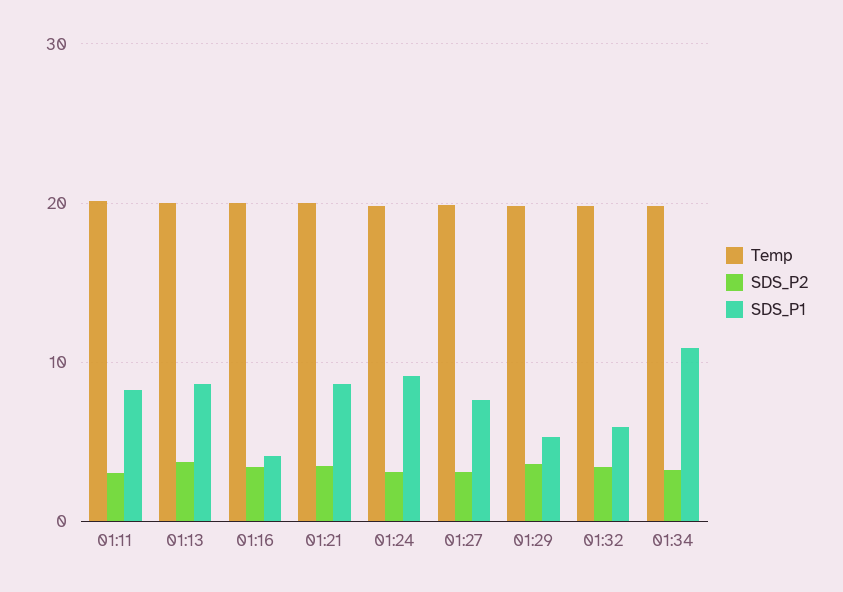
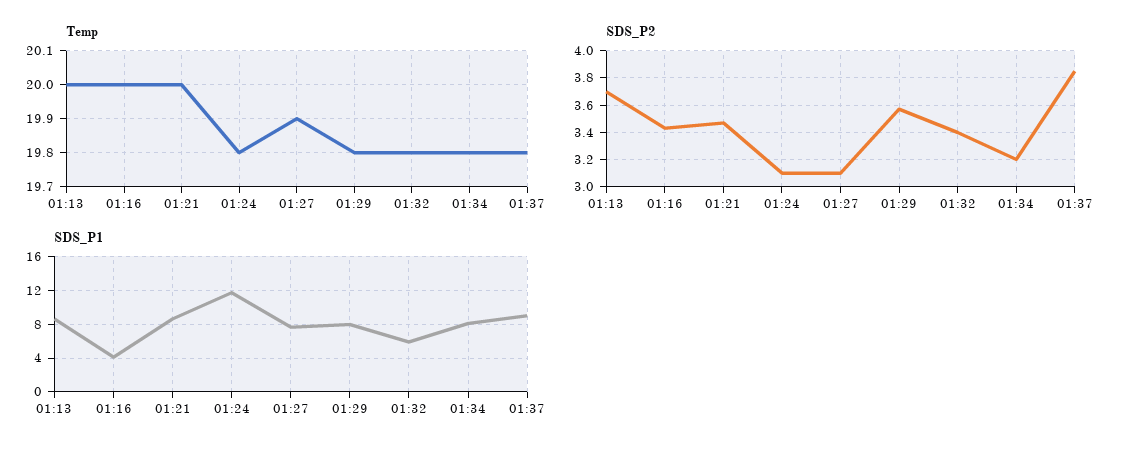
Temp, 01:11: 20 -> none
SDS_P2, 01:11: 3 -> none
SDS_P1, 01:11: 8 -> none
SDS_P1, 01:24: 9 -> 12
SDS_P1, 01:29: 5 -> 8
SDS_P1, 01:34: 11 -> 8
Temp, 01:37: none -> 19.8
SDS_P2, 01:37: none -> 3.85
SDS_P1, 01:37: none -> 9

